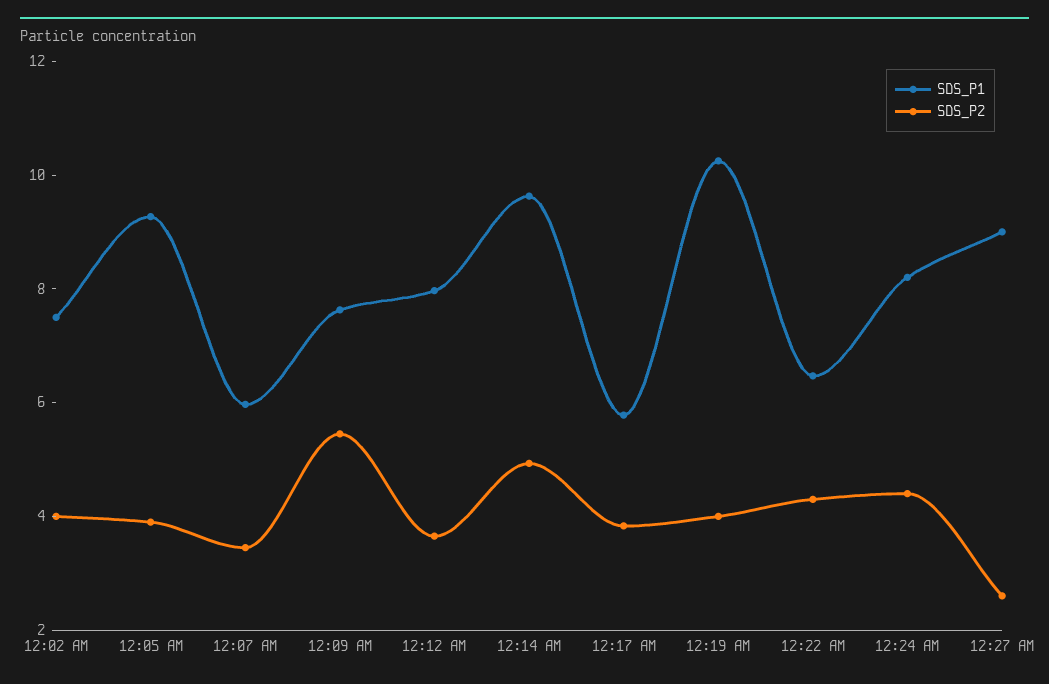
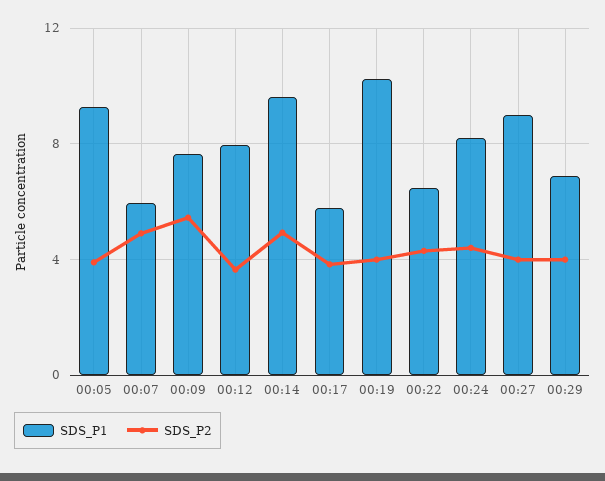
SDS_P1, 12:02 AM: 7.5 -> none
SDS_P2, 12:02 AM: 4 -> none
SDS_P2, 12:07 AM: 3.5 -> 5
SDS_P2, 12:27 AM: 2.5 -> 4
SDS_P1, 00:29: none -> 7
SDS_P2, 00:29: none -> 4

